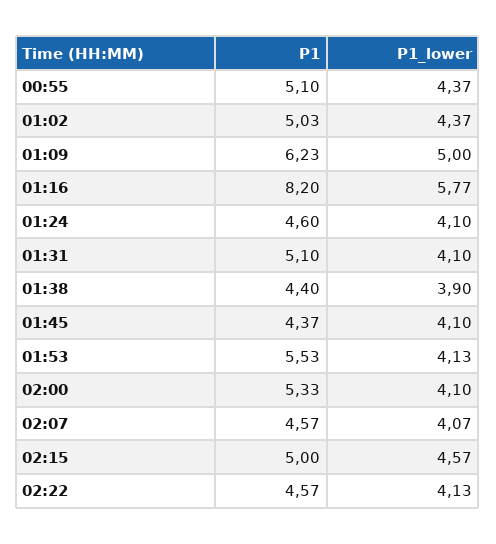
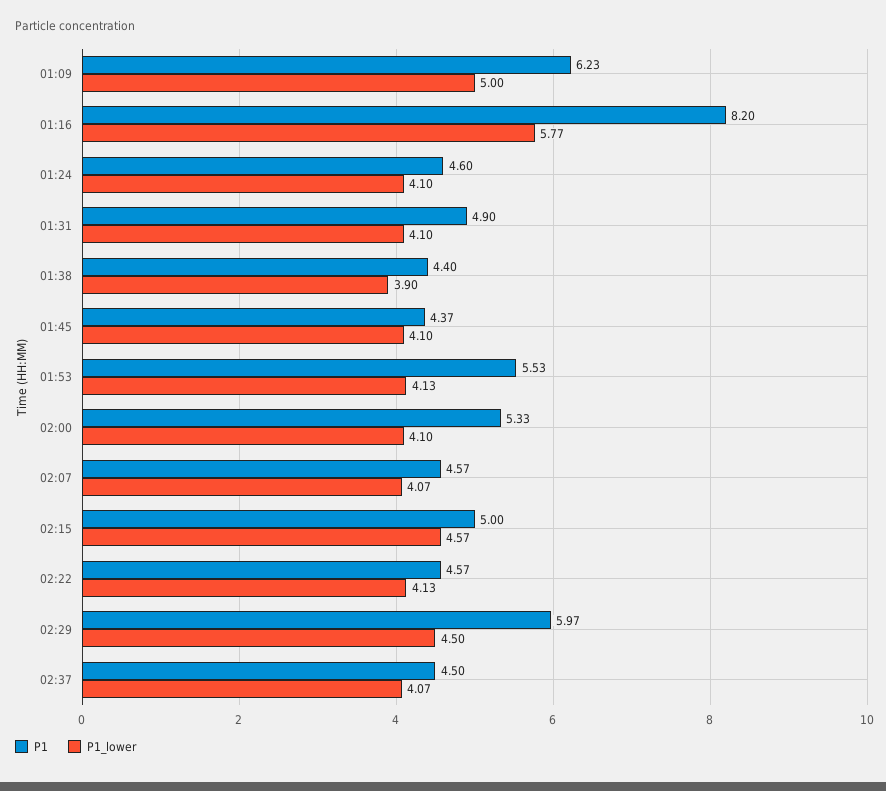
P1, 00:55: 5.1 -> none
P1_lower, 00:55: 4.37 -> none
P1, 01:02: 5.03 -> none
P1_lower, 01:02: 4.37 -> none
P1, 01:31: 5.1 -> 4.9
P1, 02:29: none -> 5.97
P1_lower, 02:29: none -> 4.5
P1, 02:37: none -> 4.5
P1_lower, 02:37: none -> 4.07

